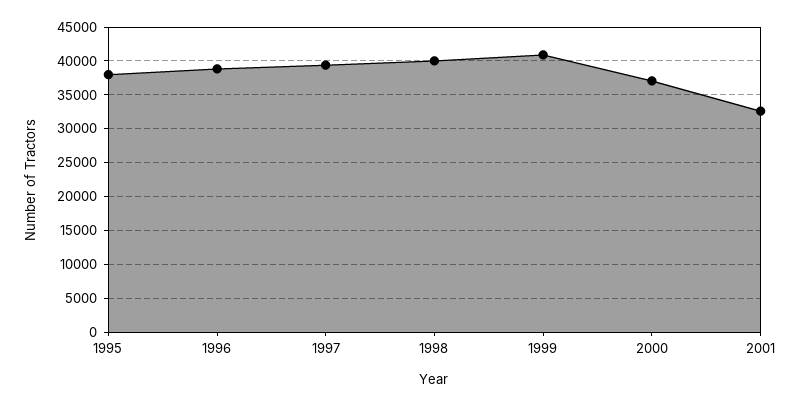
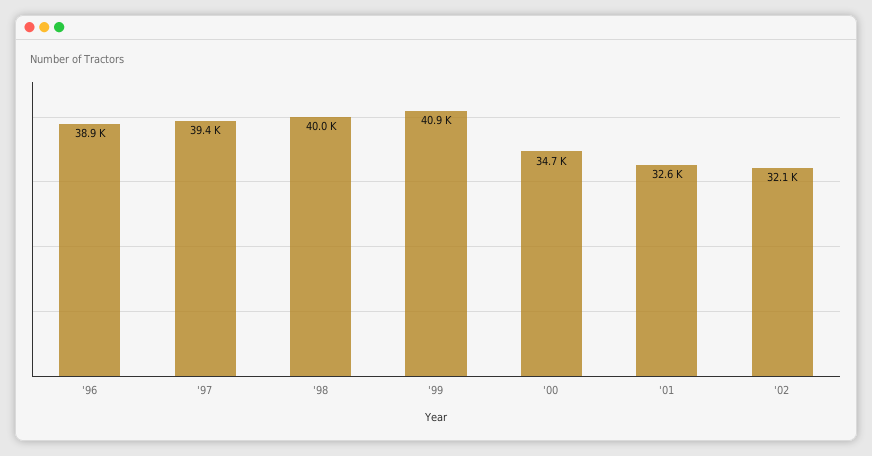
1995: 38000 -> none
2000: 37000 -> 34700
'02: none -> 32100

